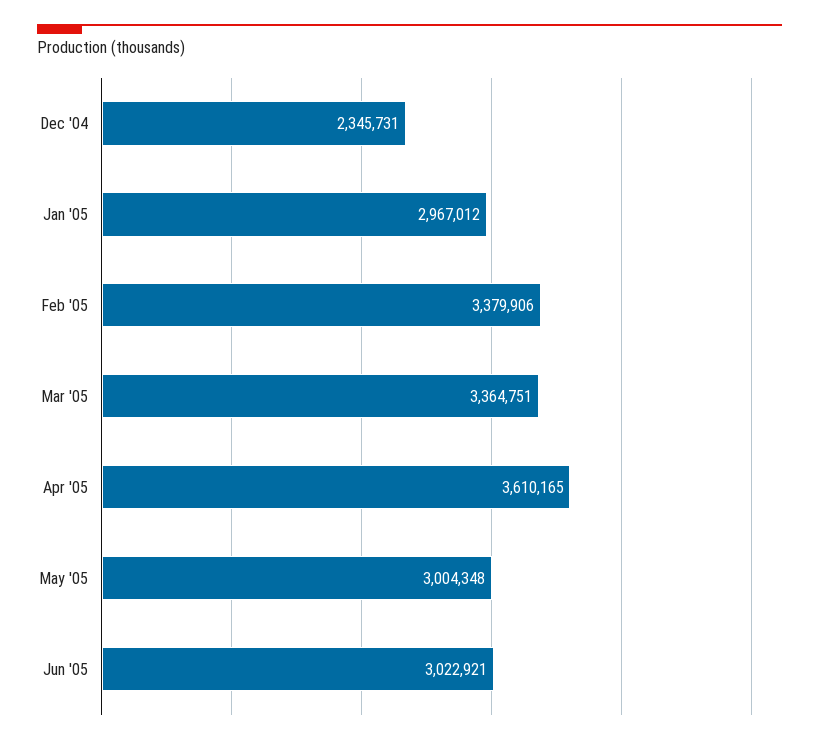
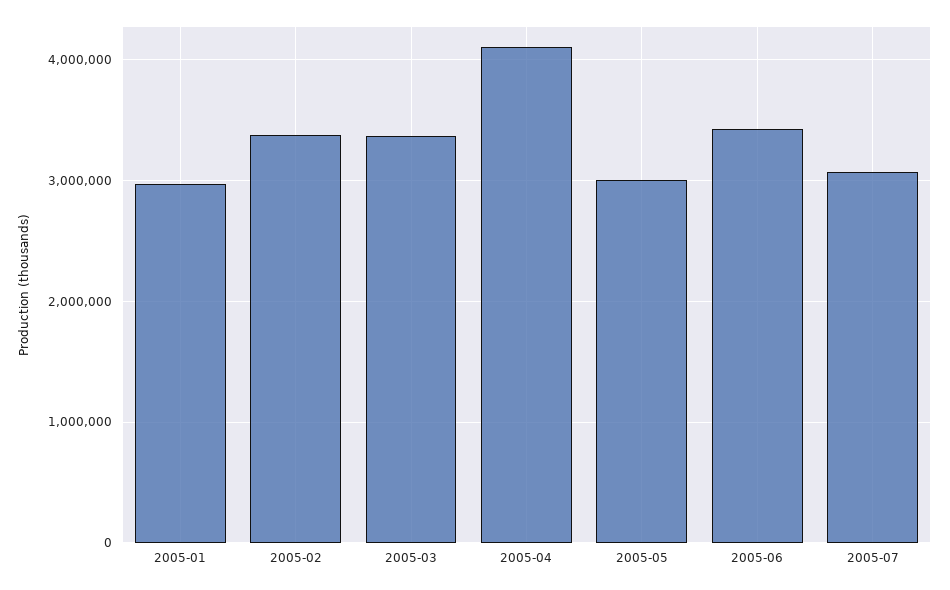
Dec '04: 2345731 -> none
Apr '05: 3610165 -> 4100000
Jun '05: 3022921 -> 3400000
2005-07: none -> 3100000

